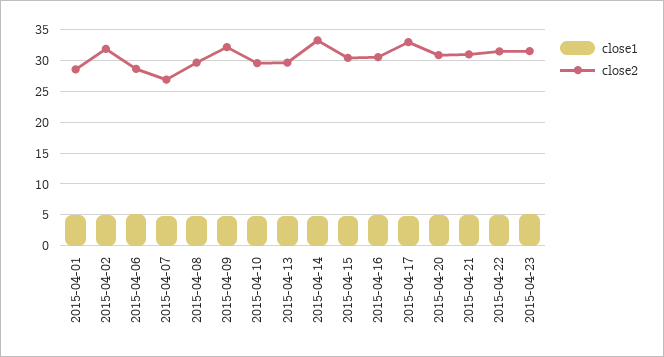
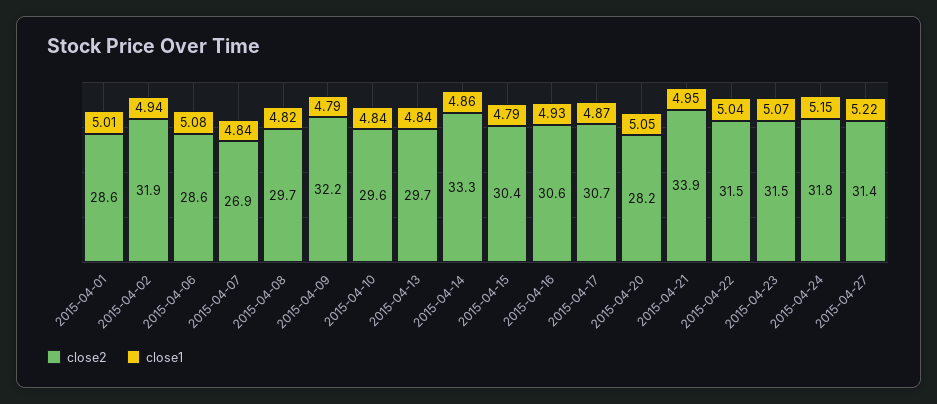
close2, 2015-04-17: 33 -> 30.7
close2, 2015-04-20: 31 -> 28.2
close2, 2015-04-21: 31 -> 33.9
close2, 2015-04-24: none -> 31.8
close1, 2015-04-24: none -> 5.15
close2, 2015-04-27: none -> 31.4
close1, 2015-04-27: none -> 5.22

